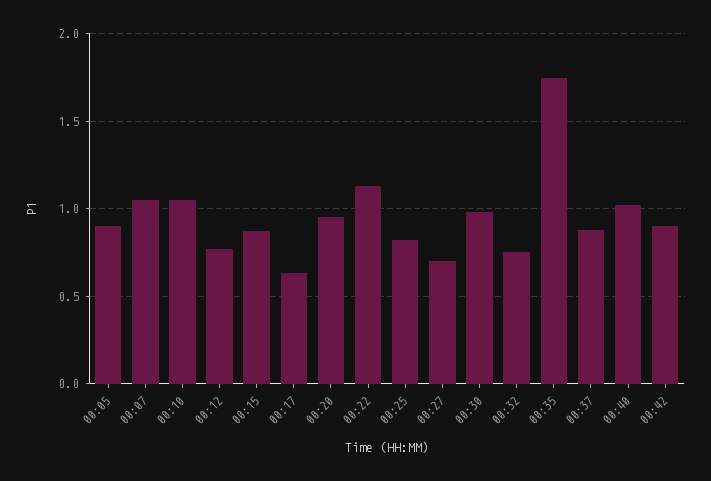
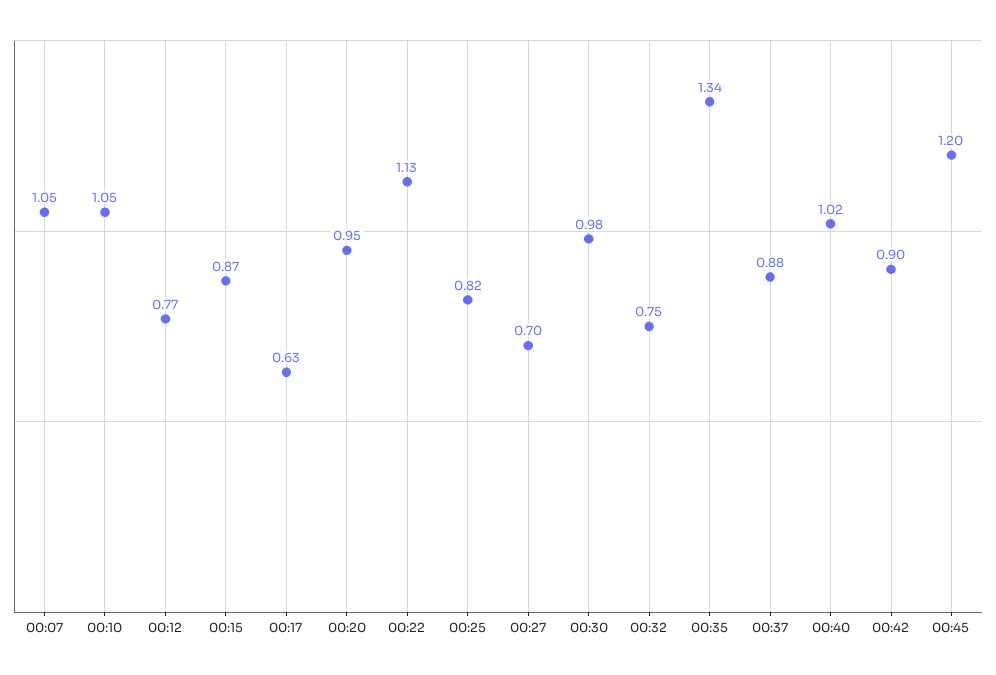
00:05: 0.9 -> none
00:35: 1.75 -> 1.34
00:45: none -> 1.2

